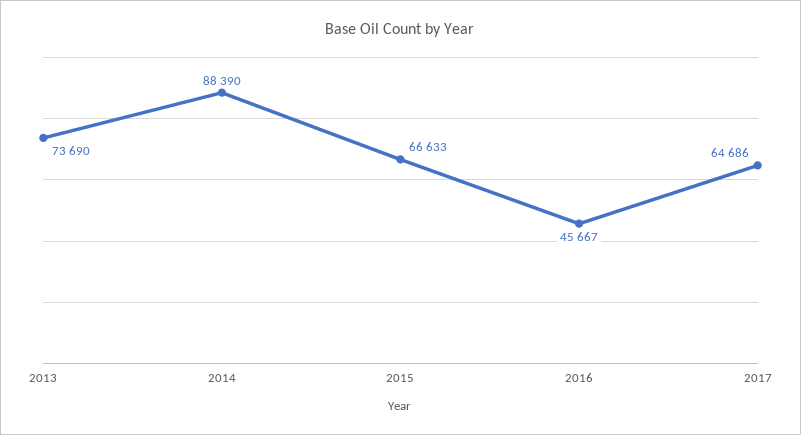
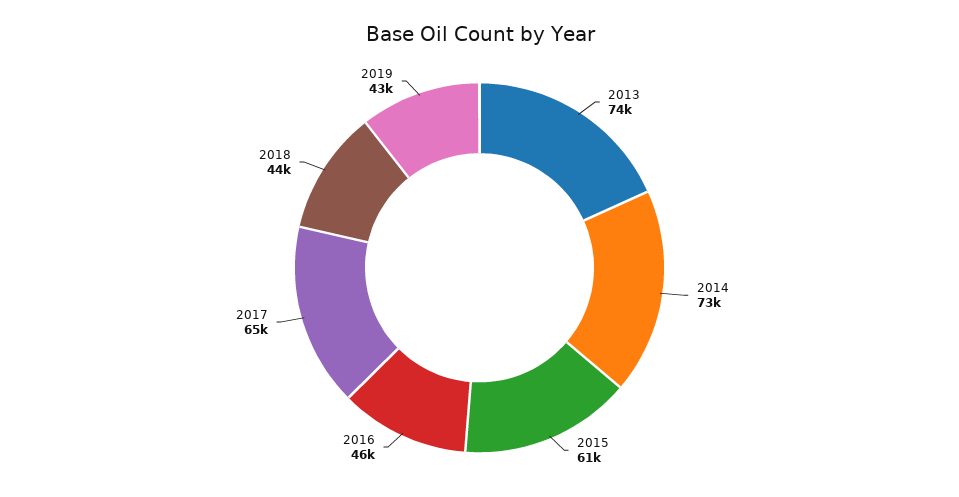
2014: 88390 -> 73000
2015: 66633 -> 61000
2018: none -> 44000
2019: none -> 43000

